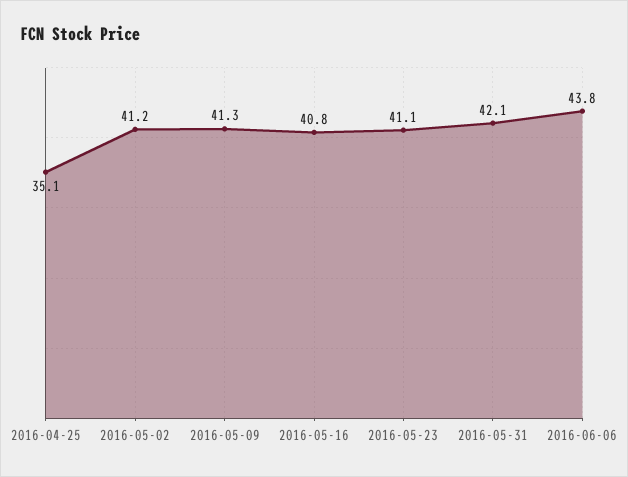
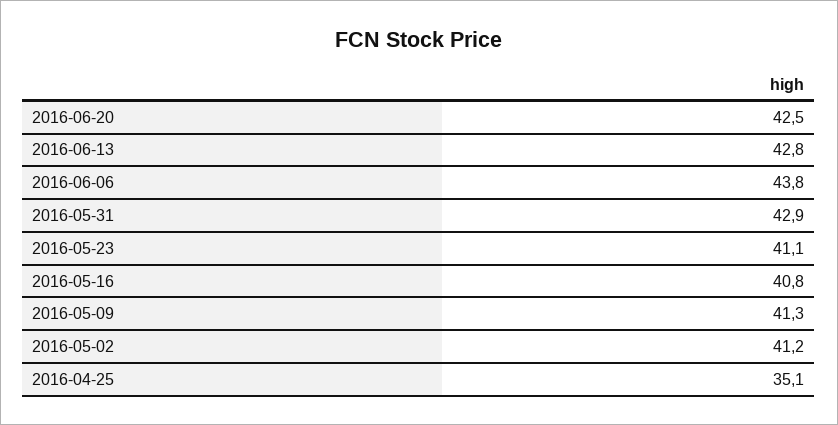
2016-05-31: 42.1 -> 42.9
2016-06-20: none -> 42.5
2016-06-13: none -> 42.8

